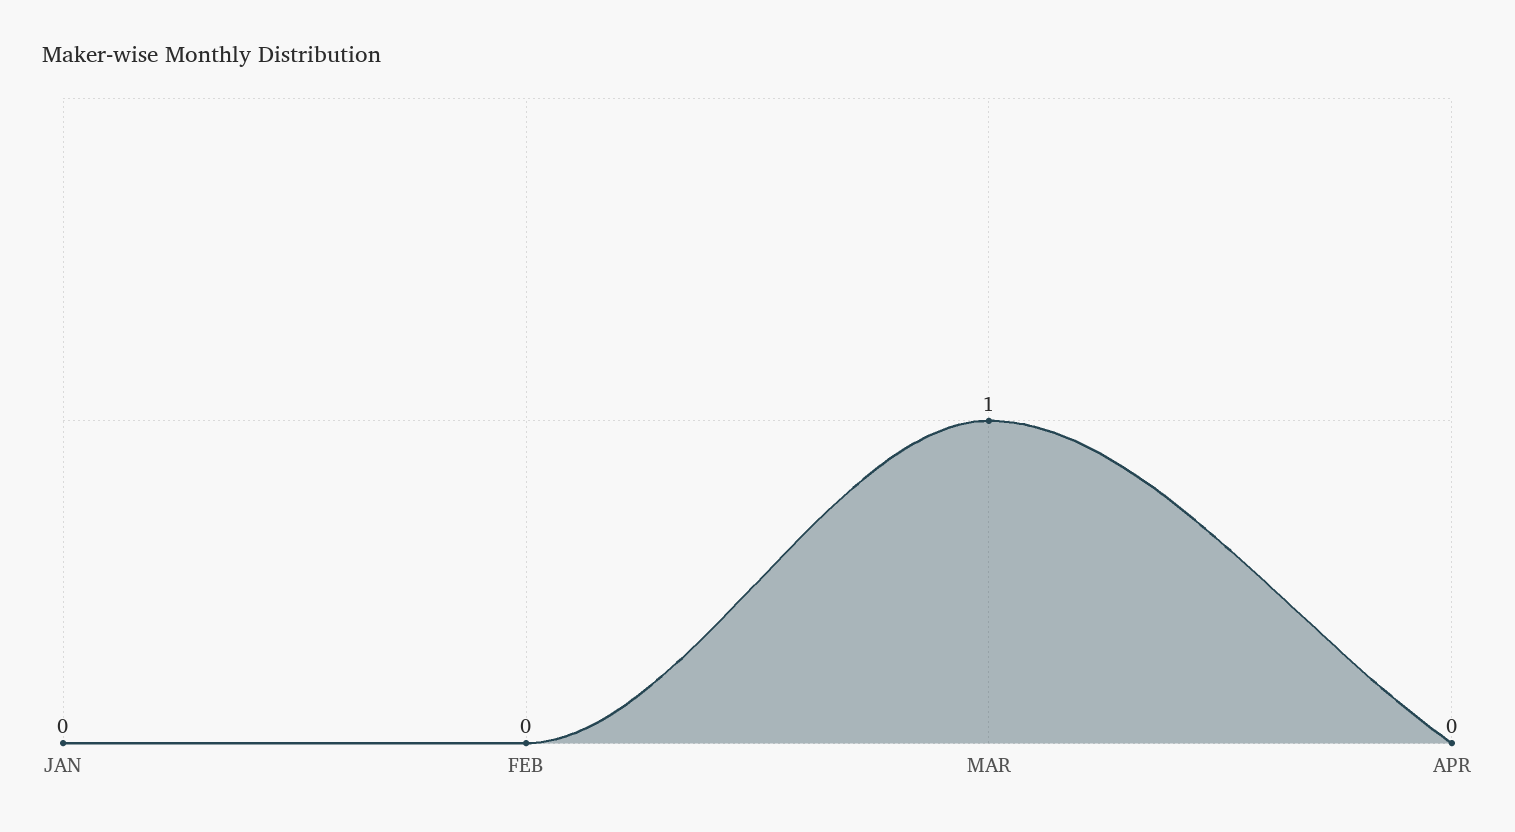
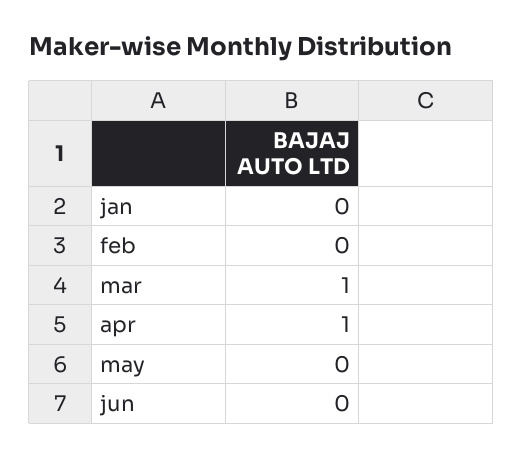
APR: 0 -> 1
may: none -> 0
jun: none -> 0

